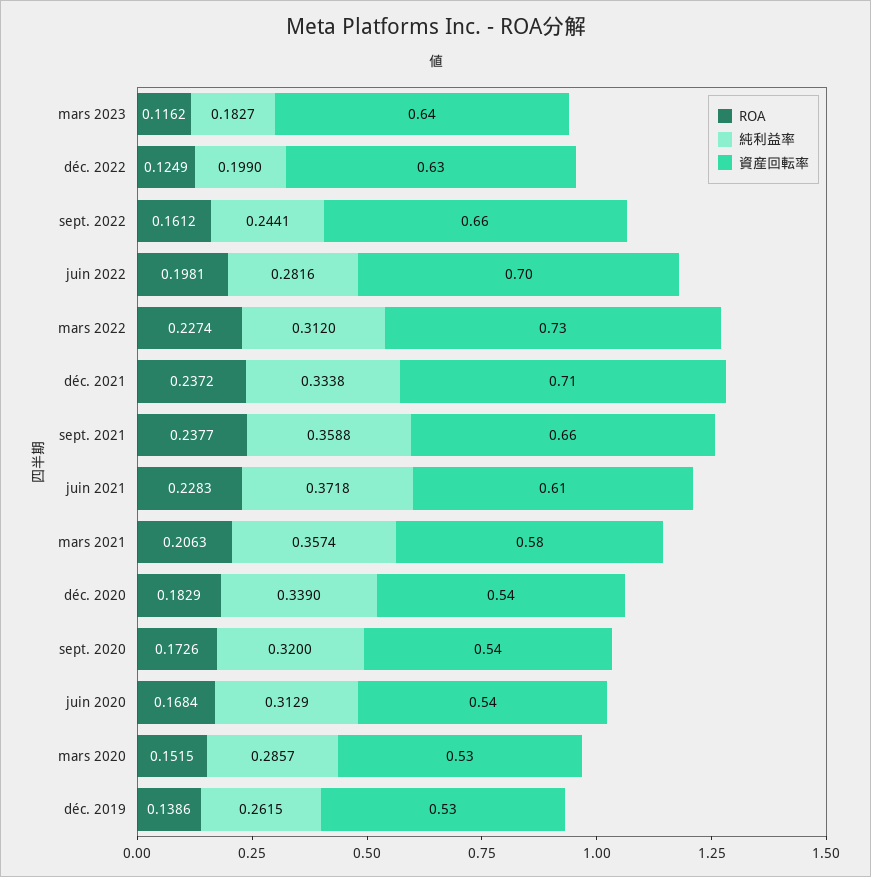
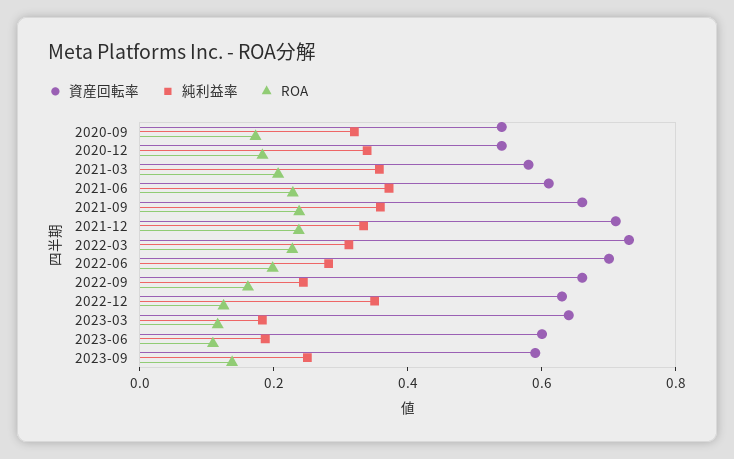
純利益率, déc. 2022: 0.199 -> 0.35
ROA, juin 2020: 0.1684 -> none
純利益率, juin 2020: 0.3129 -> none
資産回転率, juin 2020: 0.54 -> none
ROA, mars 2020: 0.1515 -> none
純利益率, mars 2020: 0.2857 -> none
資産回転率, mars 2020: 0.53 -> none
ROA, déc. 2019: 0.1386 -> none
純利益率, déc. 2019: 0.2615 -> none
資産回転率, déc. 2019: 0.53 -> none
資産回転率, 2023-06: none -> 0.6
純利益率, 2023-06: none -> 0.2
ROA, 2023-06: none -> 0.1
資産回転率, 2023-09: none -> 0.6
純利益率, 2023-09: none -> 0.25
ROA, 2023-09: none -> 0.15

